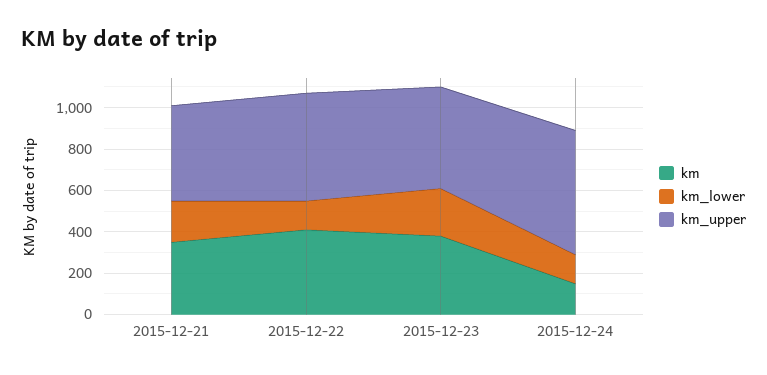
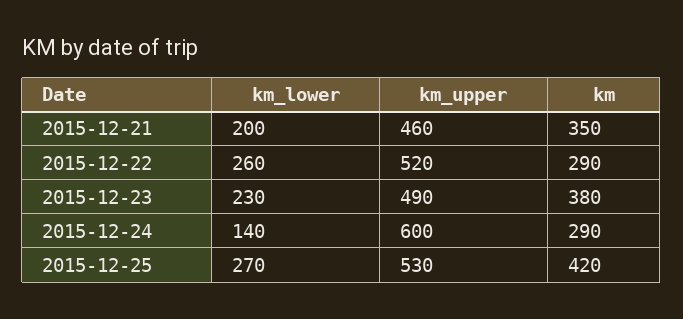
km, 2015-12-22: 400 -> 290
km_lower, 2015-12-22: 150 -> 260
km, 2015-12-24: 150 -> 290
km_lower, 2015-12-25: none -> 270
km_upper, 2015-12-25: none -> 530
km, 2015-12-25: none -> 420

